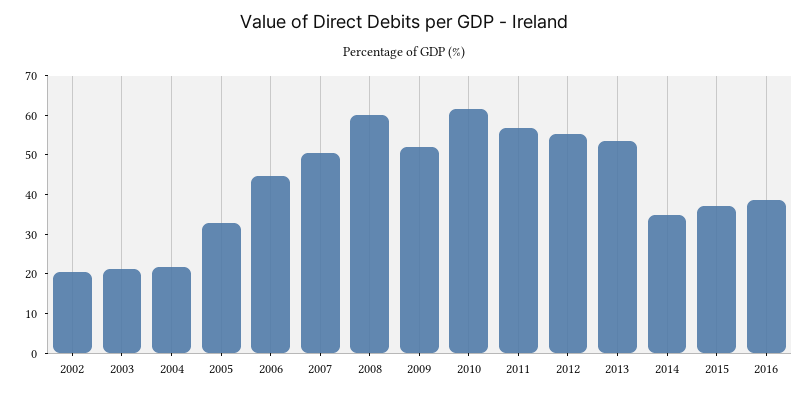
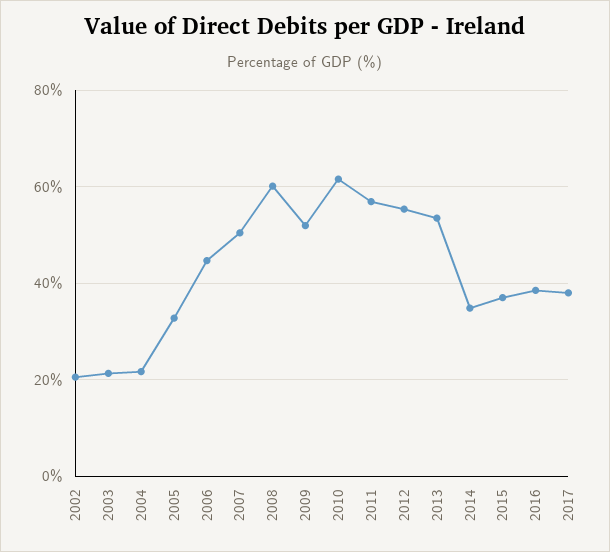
2017: none -> 38

